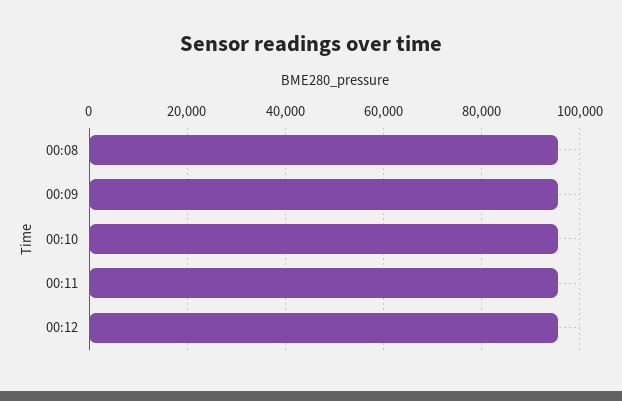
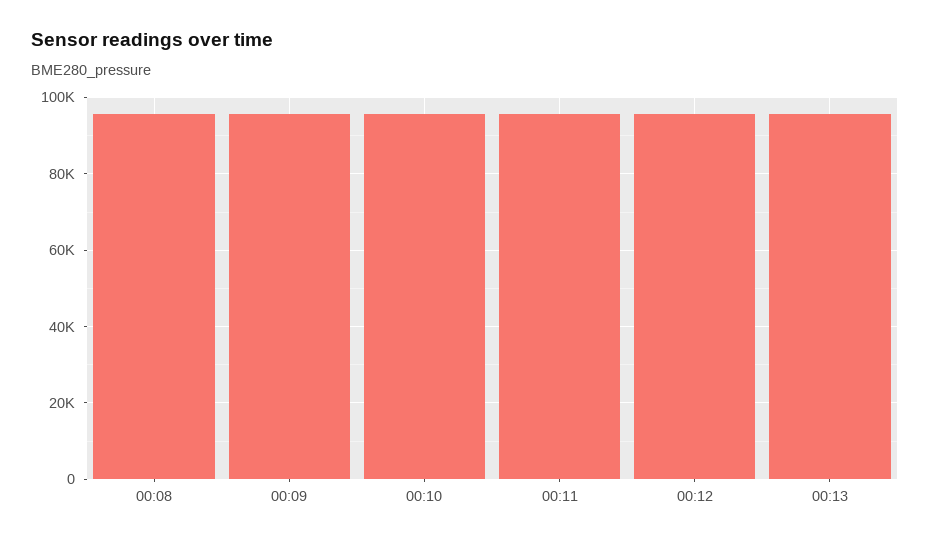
00:13: none -> 96000

